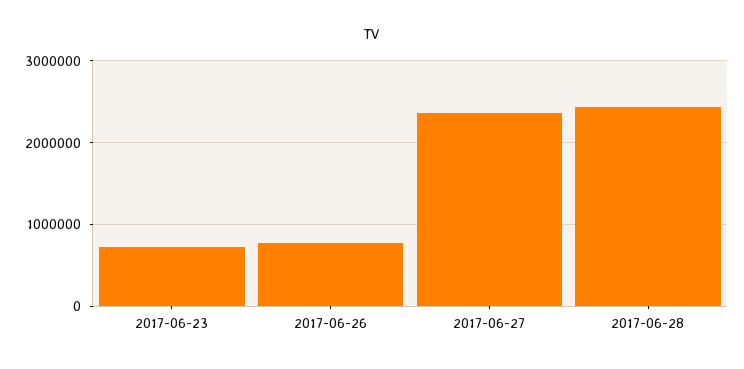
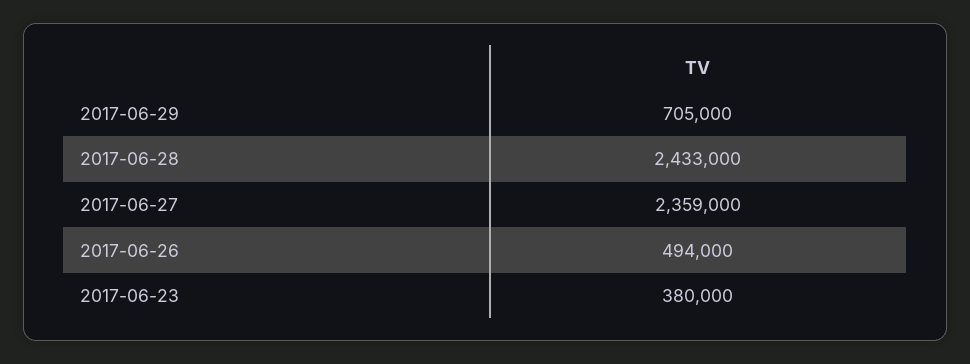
2017-06-23: 700000 -> 380000
2017-06-26: 800000 -> 494000
2017-06-29: none -> 705000

